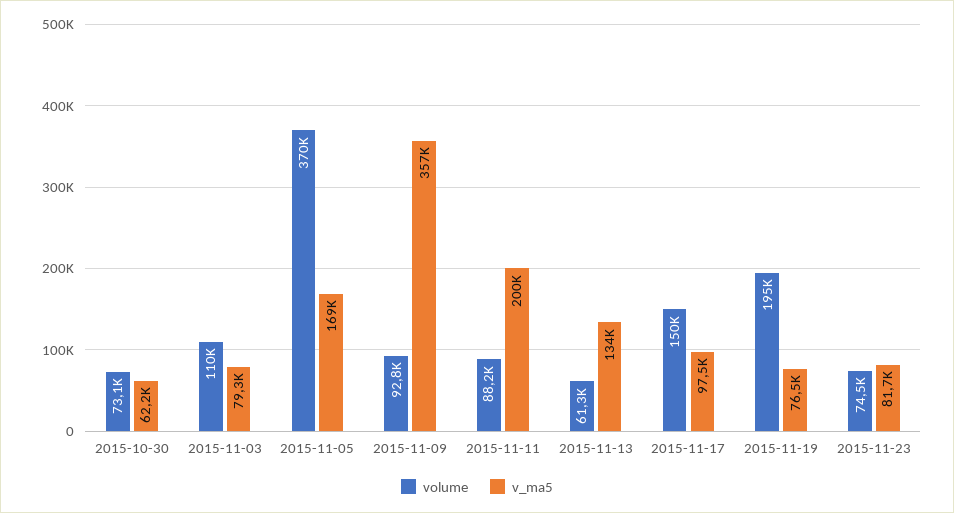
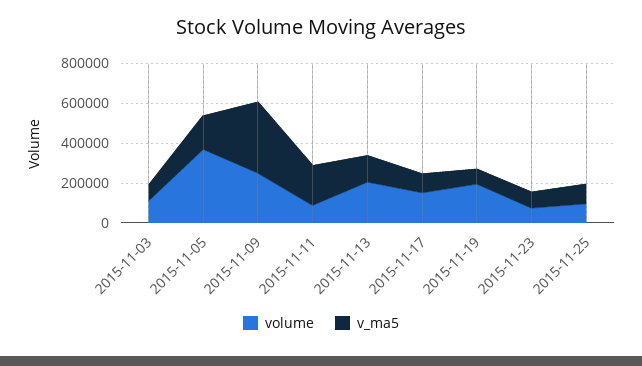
volume, 2015-10-30: 73100 -> none
v_ma5, 2015-10-30: 62200 -> none
volume, 2015-11-09: 92800 -> 250000
volume, 2015-11-13: 61300 -> 200000
volume, 2015-11-25: none -> 100000
v_ma5, 2015-11-25: none -> 100000

